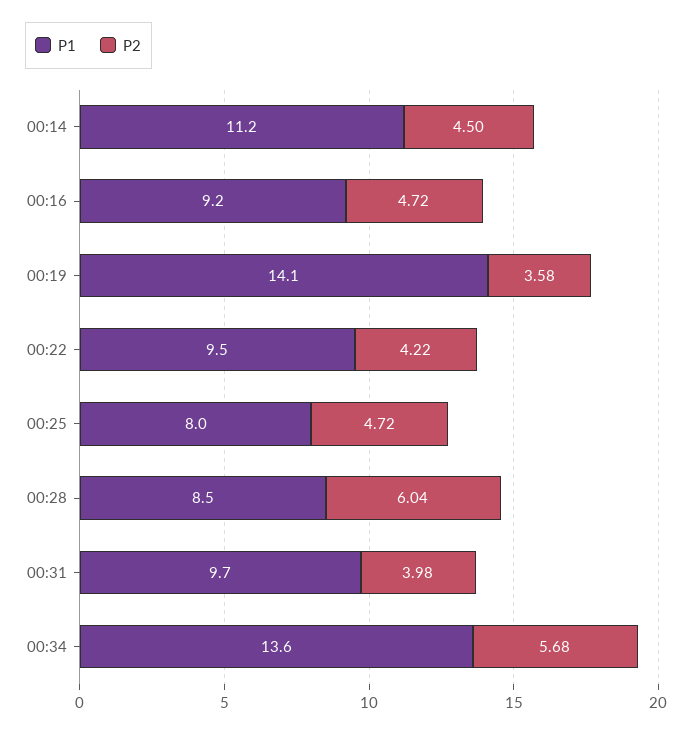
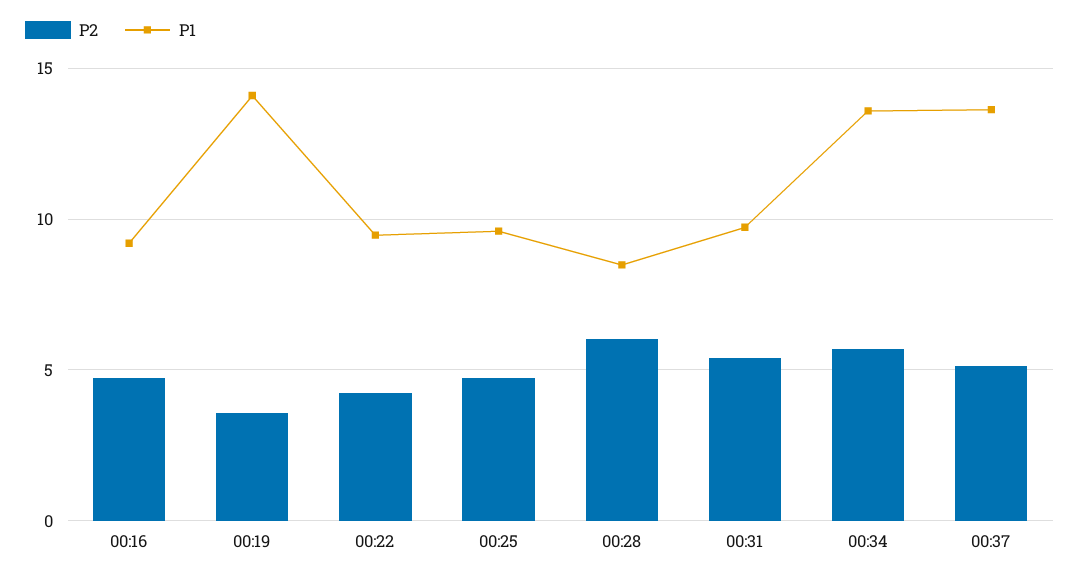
P1, 00:14: 11.2 -> none
P2, 00:14: 4.5 -> none
P1, 00:25: 8 -> 9.5
P2, 00:31: 3.98 -> 5.5
P2, 00:37: none -> 5
P1, 00:37: none -> 13.5

